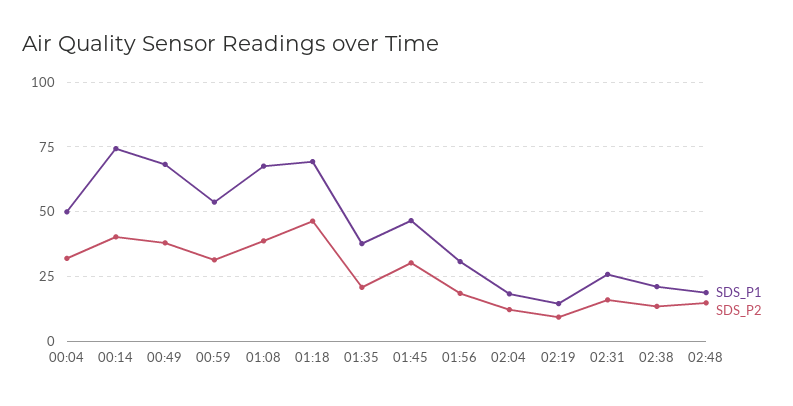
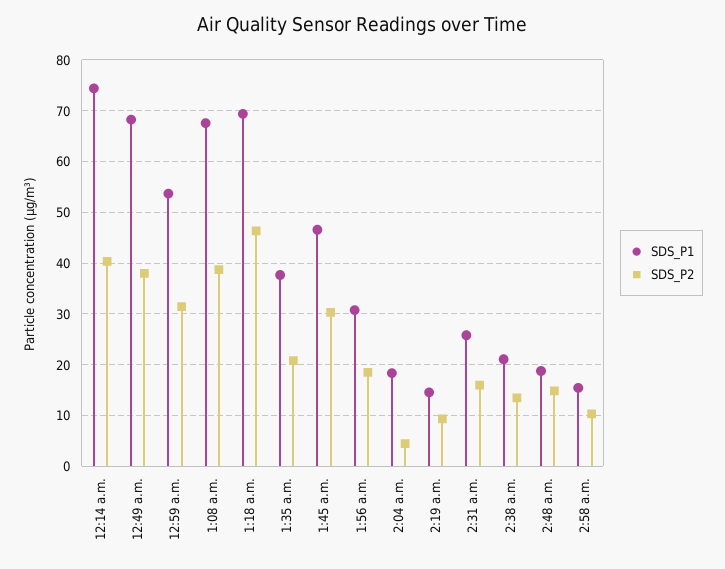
SDS_P1, 00:04: 50 -> none
SDS_P2, 00:04: 32.5 -> none
SDS_P2, 02:04: 12.5 -> 4
SDS_P1, 2:58 a.m.: none -> 16
SDS_P2, 2:58 a.m.: none -> 10

